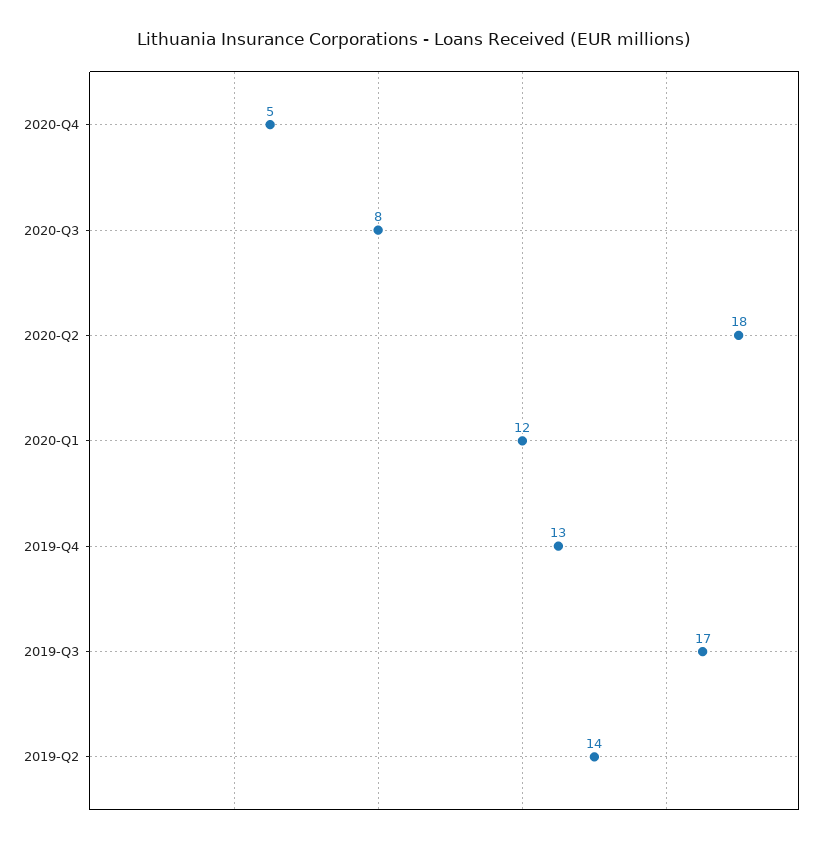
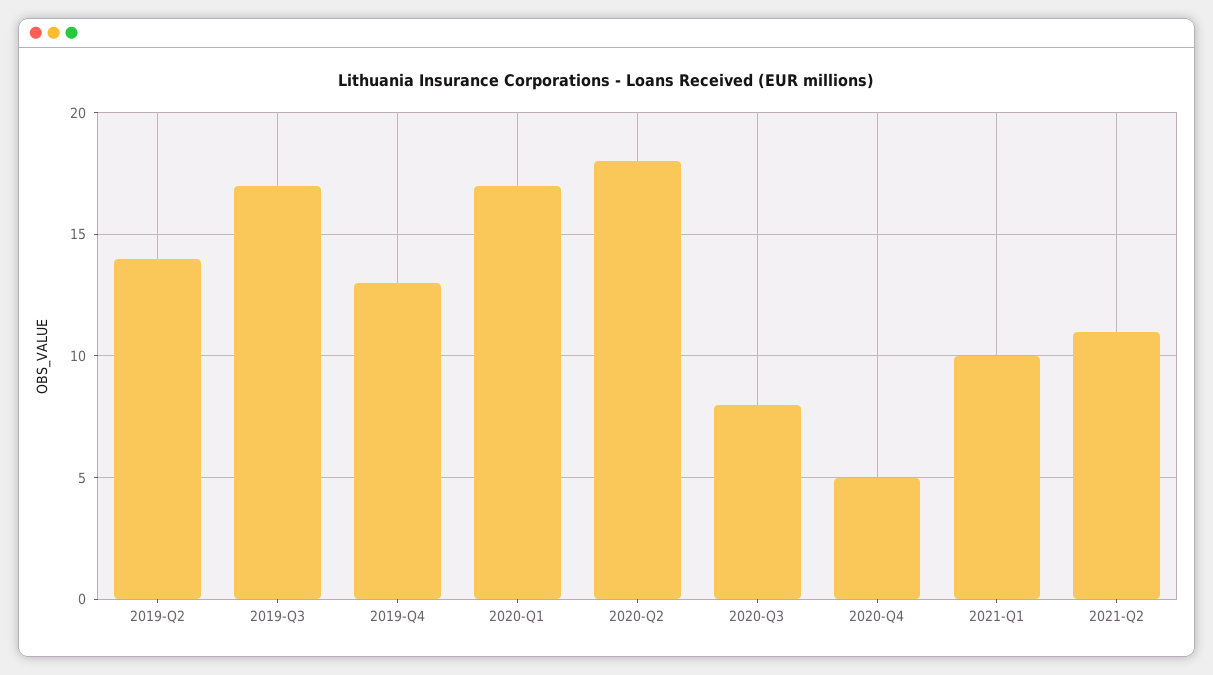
2020-Q1: 12 -> 17
2021-Q1: none -> 10
2021-Q2: none -> 11

